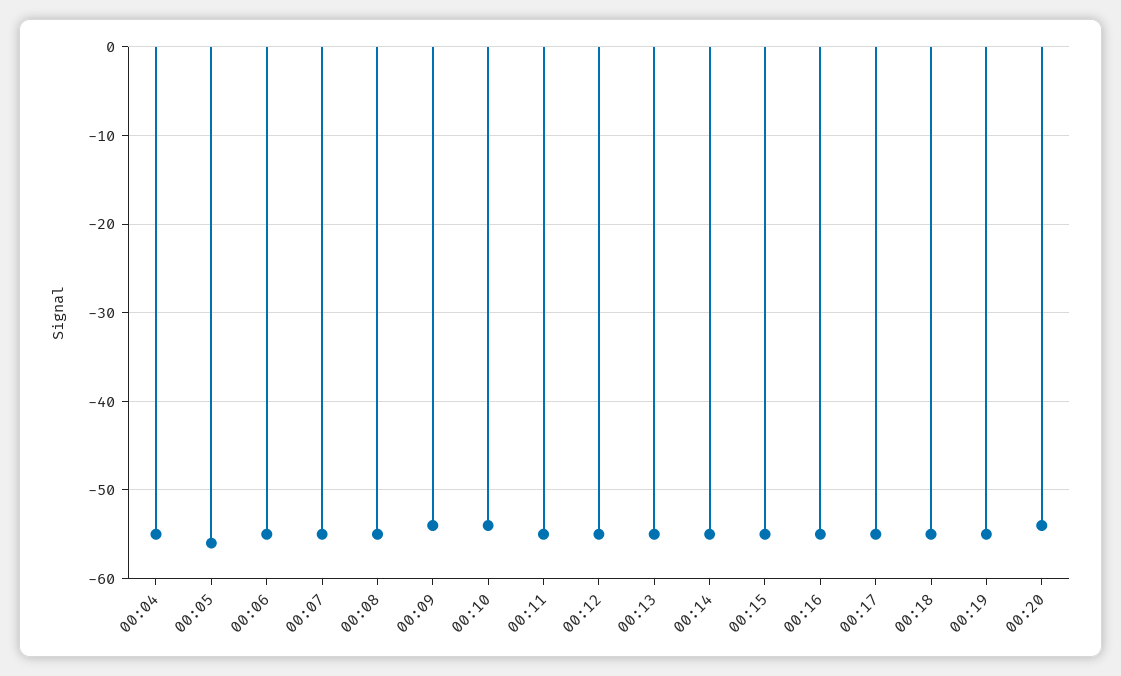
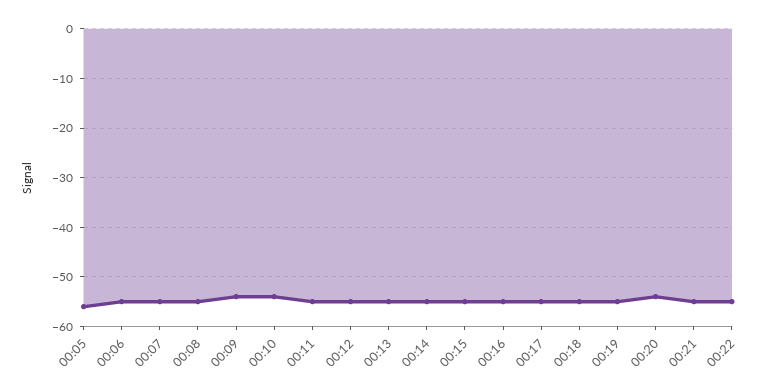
00:04: -55 -> none
00:21: none -> -55
00:22: none -> -55

